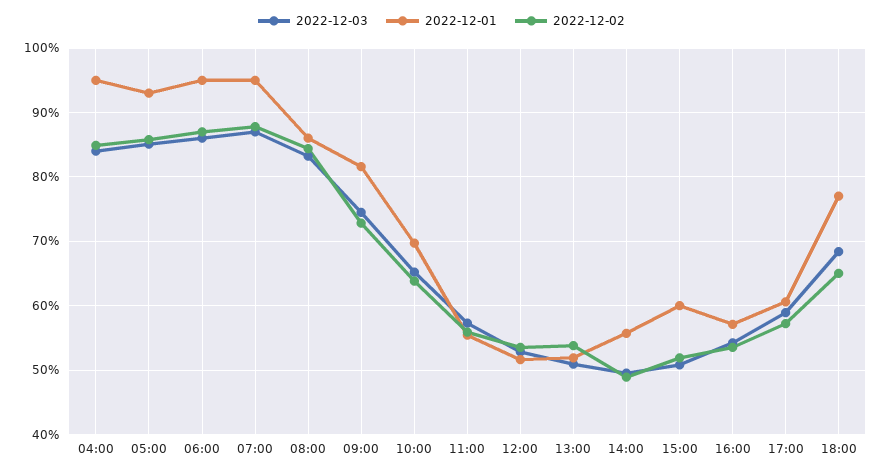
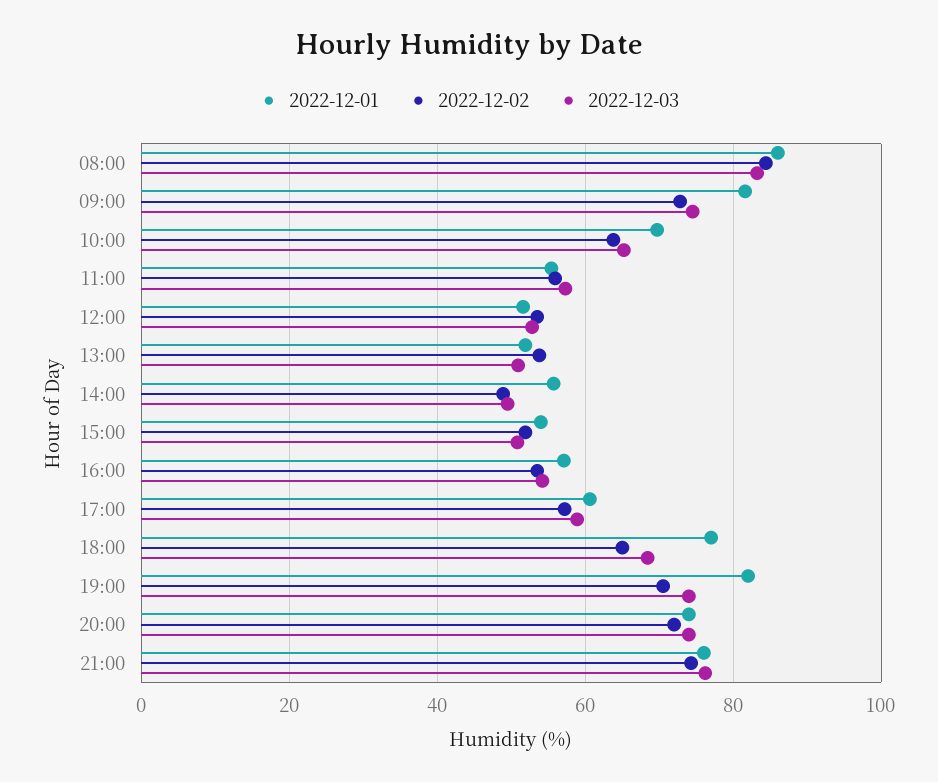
2022-12-03, 04:00: 84 -> none
2022-12-01, 04:00: 95 -> none
2022-12-02, 04:00: 85 -> none
2022-12-03, 05:00: 85 -> none
2022-12-01, 05:00: 93 -> none
2022-12-02, 05:00: 86 -> none
2022-12-03, 06:00: 86 -> none
2022-12-01, 06:00: 95 -> none
2022-12-02, 06:00: 87 -> none
2022-12-03, 07:00: 87 -> none
2022-12-01, 07:00: 95 -> none
2022-12-02, 07:00: 88 -> none
2022-12-01, 15:00: 60 -> 54
2022-12-01, 19:00: none -> 82
2022-12-02, 19:00: none -> 70
2022-12-03, 19:00: none -> 74
2022-12-01, 20:00: none -> 74
2022-12-02, 20:00: none -> 72
2022-12-03, 20:00: none -> 74
2022-12-01, 21:00: none -> 76
2022-12-02, 21:00: none -> 74
2022-12-03, 21:00: none -> 76

